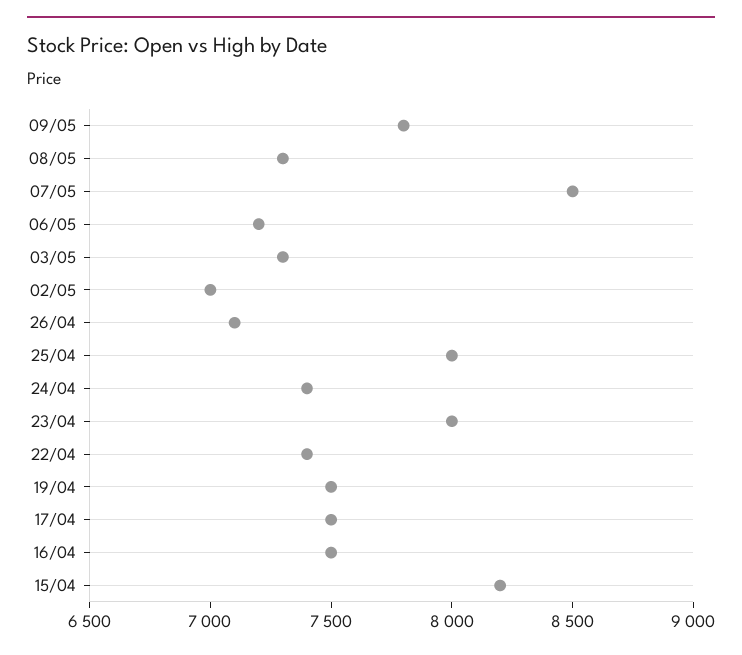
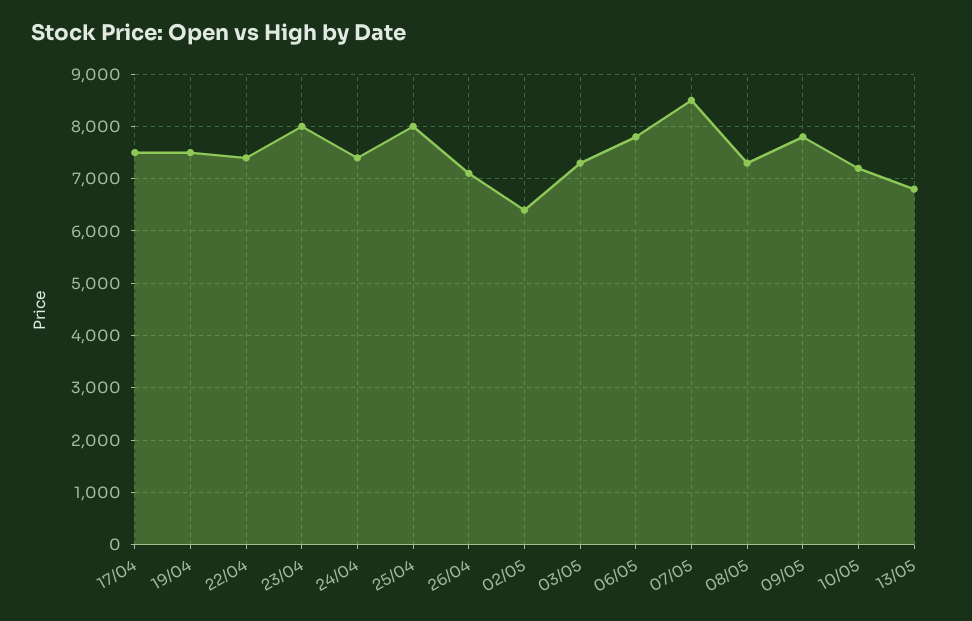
06/05: 7200 -> 7800
02/05: 7000 -> 6400
16/04: 7500 -> none
15/04: 8200 -> none
10/05: none -> 7200
13/05: none -> 6800

